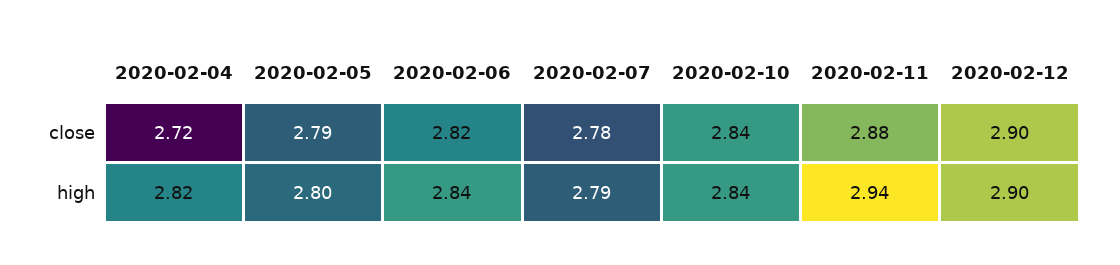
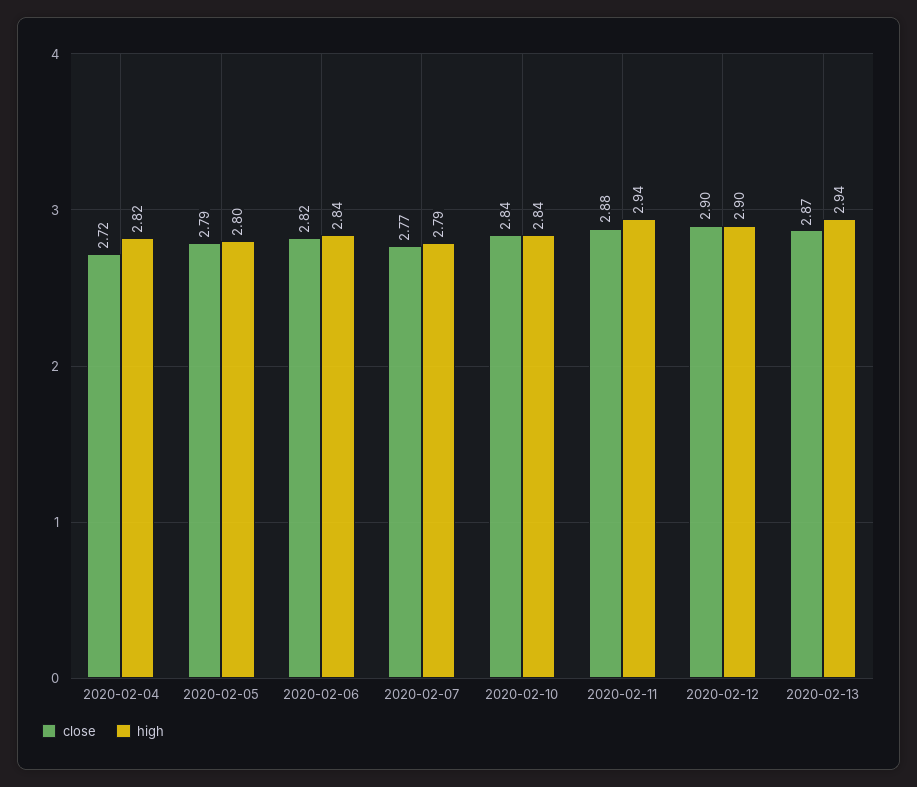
close, 2020-02-07: 2.78 -> 2.77
close, 2020-02-13: none -> 2.87
high, 2020-02-13: none -> 2.94

